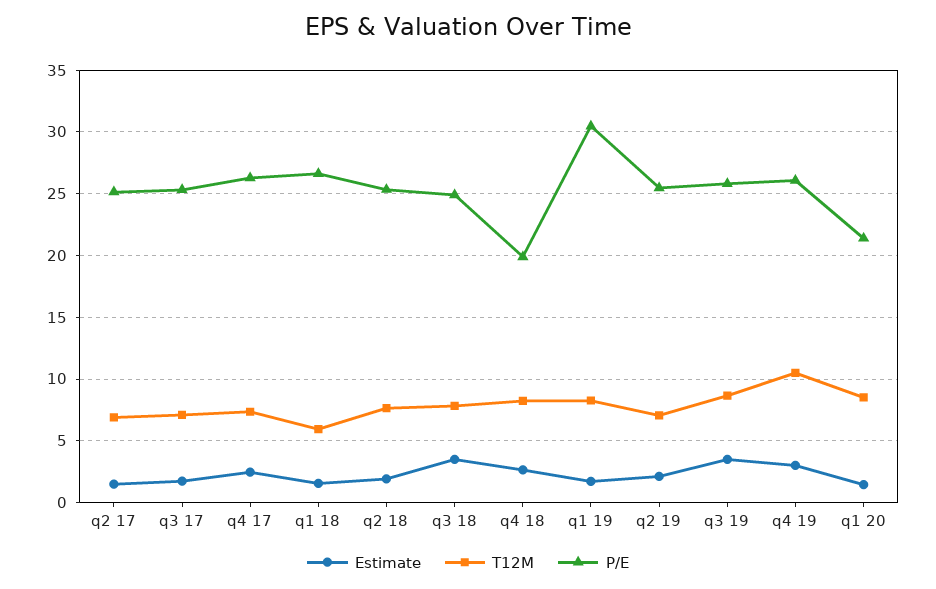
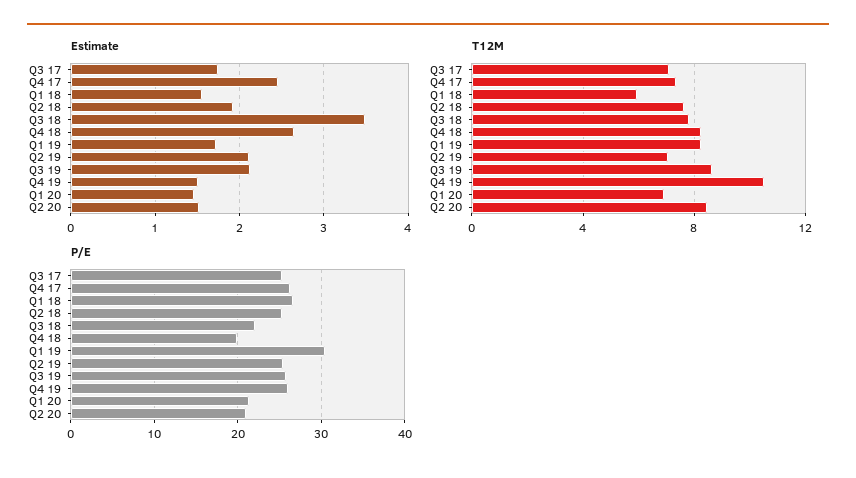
Estimate, q2 17: 1.5 -> none
T12M, q2 17: 7 -> none
P/E, q2 17: 25 -> none
P/E, q3 18: 25 -> 22
Estimate, q3 19: 3.5 -> 2.1
Estimate, q4 19: 3 -> 1.5
T12M, q1 20: 8.5 -> 7
Estimate, Q2 20: none -> 1.5
T12M, Q2 20: none -> 8.5
P/E, Q2 20: none -> 21

